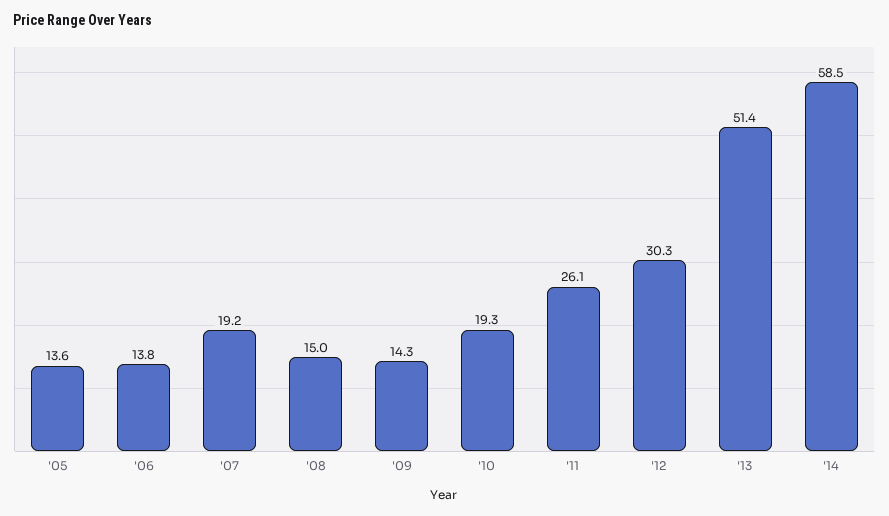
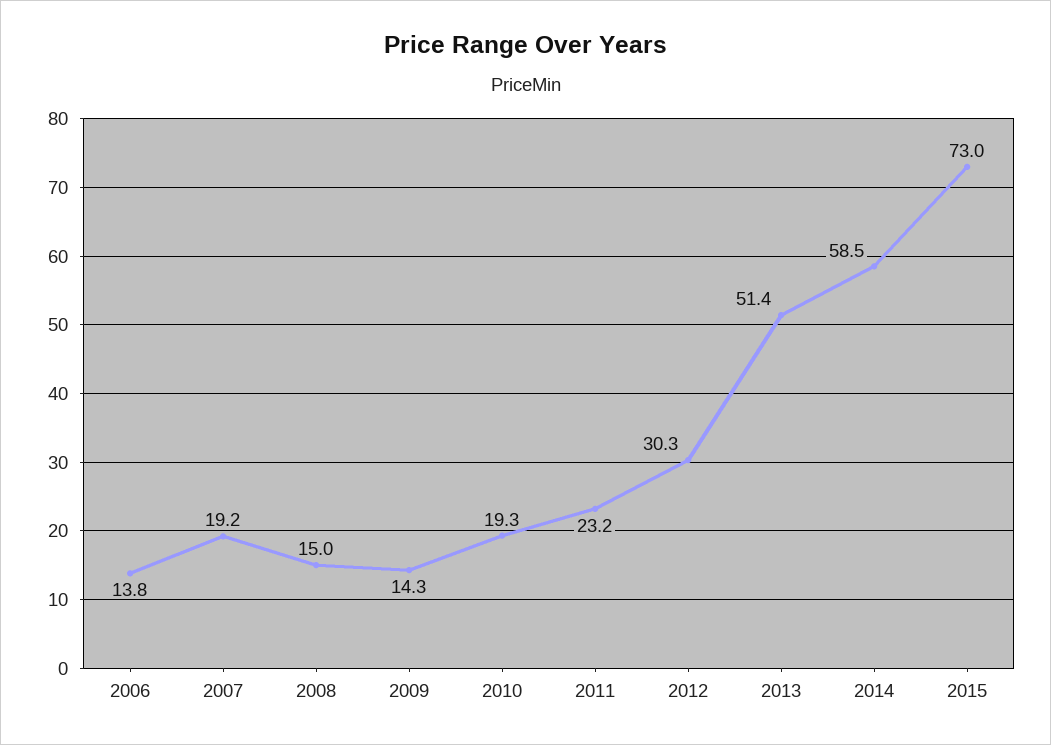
'05: 13.6 -> none
'11: 26.1 -> 23.2
2015: none -> 73

